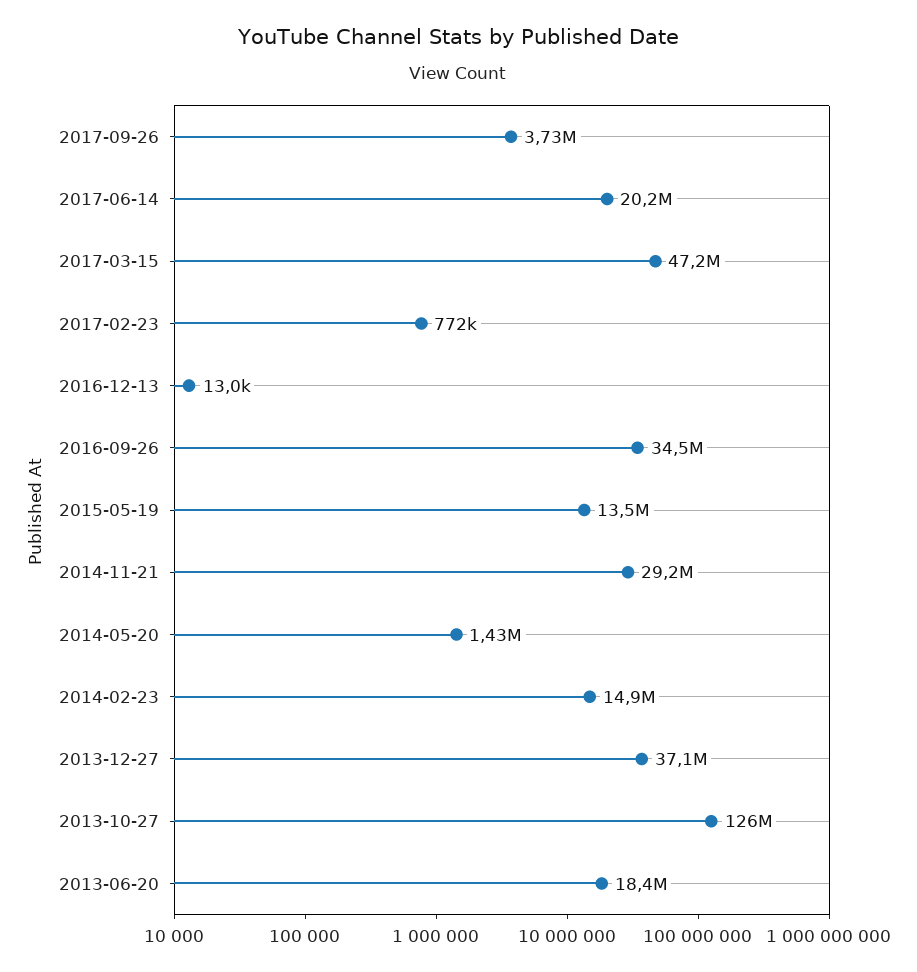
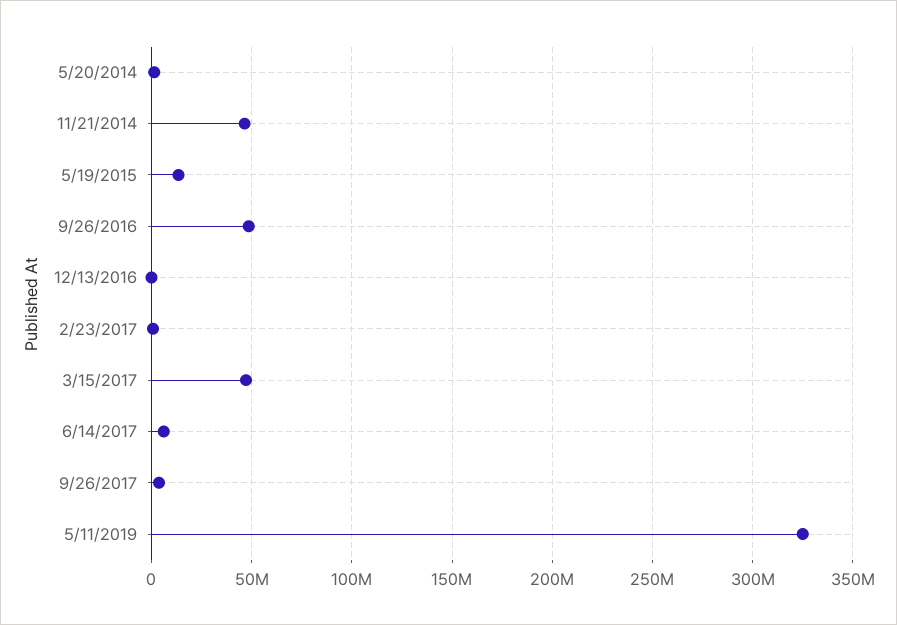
2017-06-14: 20200000 -> 5000000
2016-09-26: 34500000 -> 50000000
2014-11-21: 29200000 -> 45000000
2014-02-23: 14900000 -> none
2013-12-27: 37100000 -> none
2013-10-27: 126000000 -> none
2013-06-20: 18400000 -> none
5/11/2019: none -> 325000000

